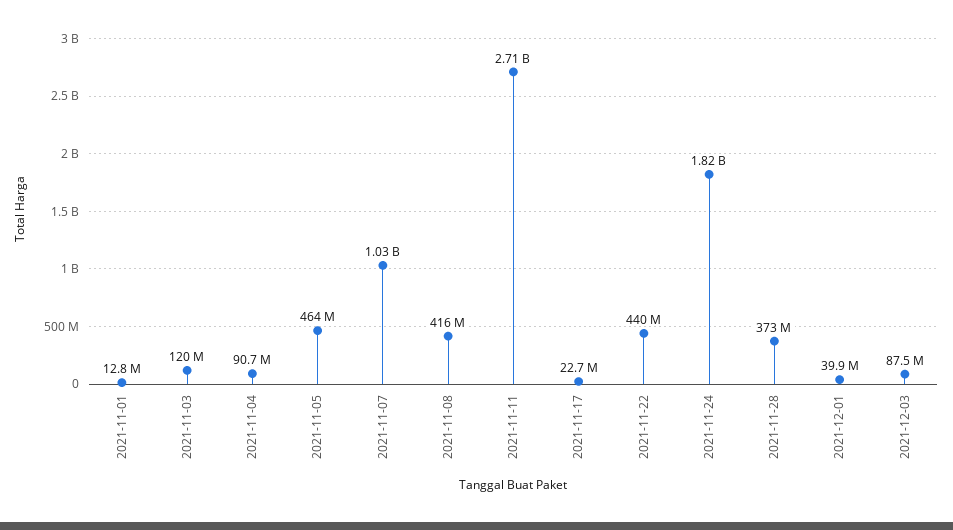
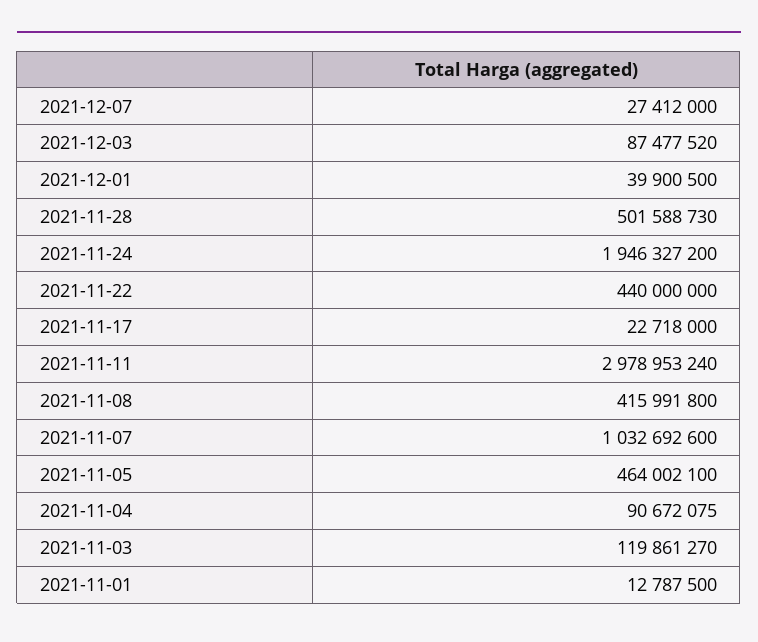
2021-11-11: 2710000000 -> 2978953240
2021-11-24: 1820000000 -> 1946327200
2021-11-28: 373000000 -> 501588730
2021-12-07: none -> 27412000

